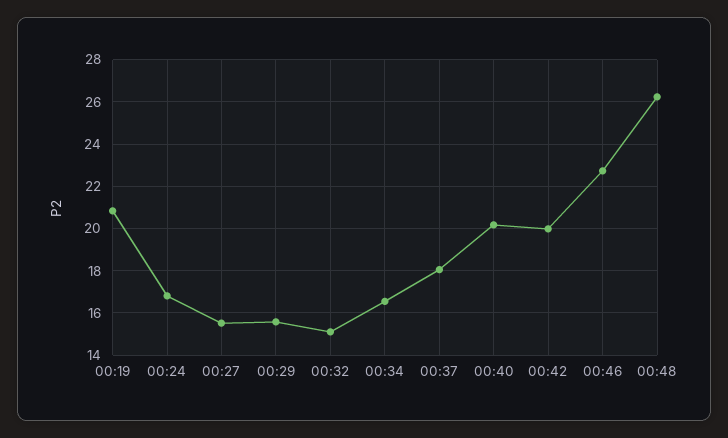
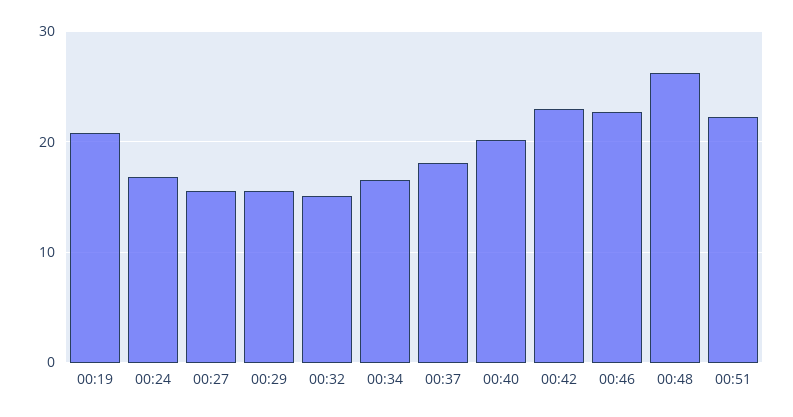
00:42: 20 -> 23
00:51: none -> 22

